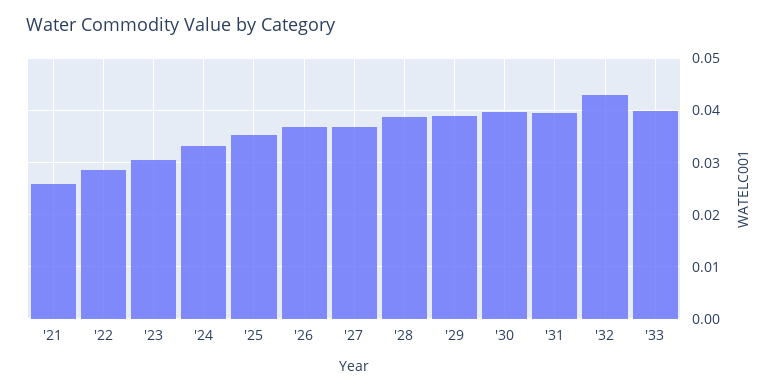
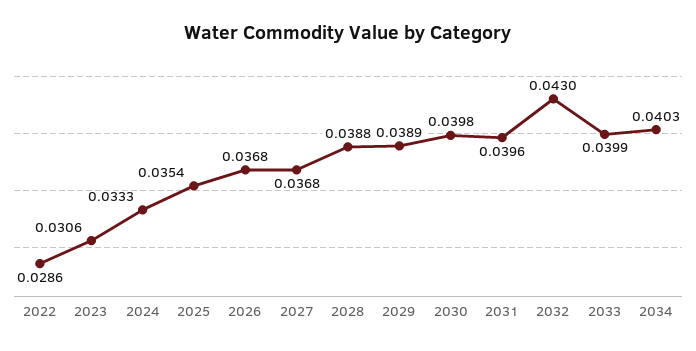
'21: 0.026 -> none
2034: none -> 0.0403

